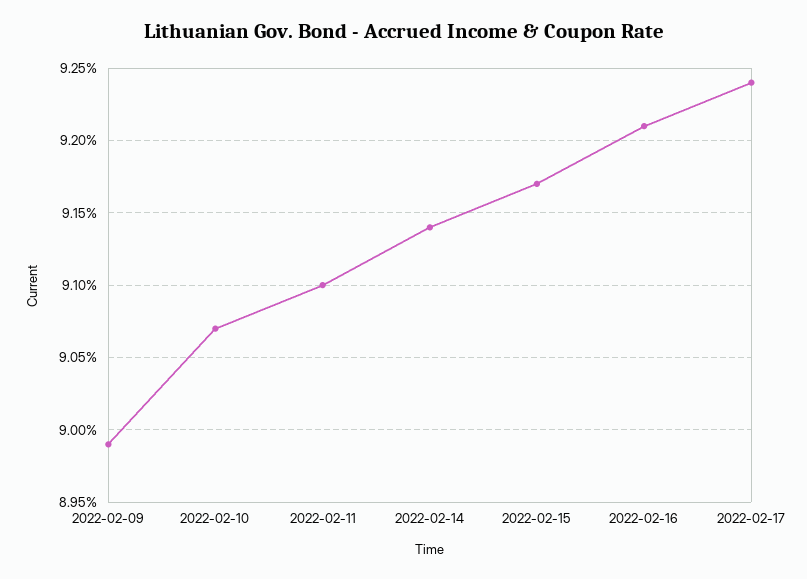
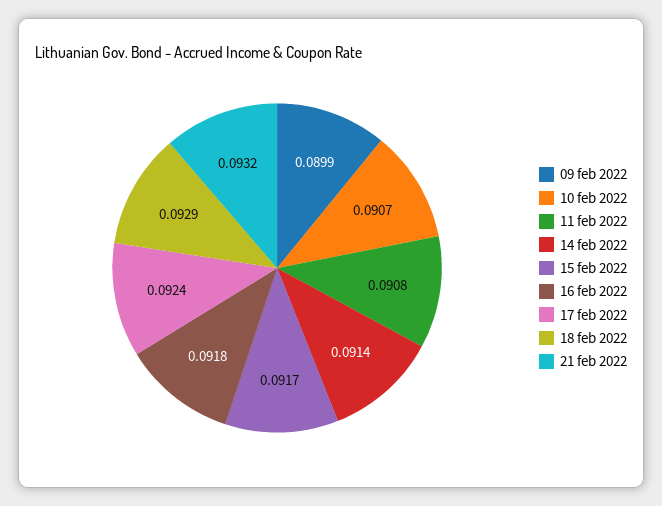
2022-02-11: 0.091 -> 0.0908
2022-02-16: 0.0921 -> 0.0918
18 feb 2022: none -> 0.0929
21 feb 2022: none -> 0.0932

